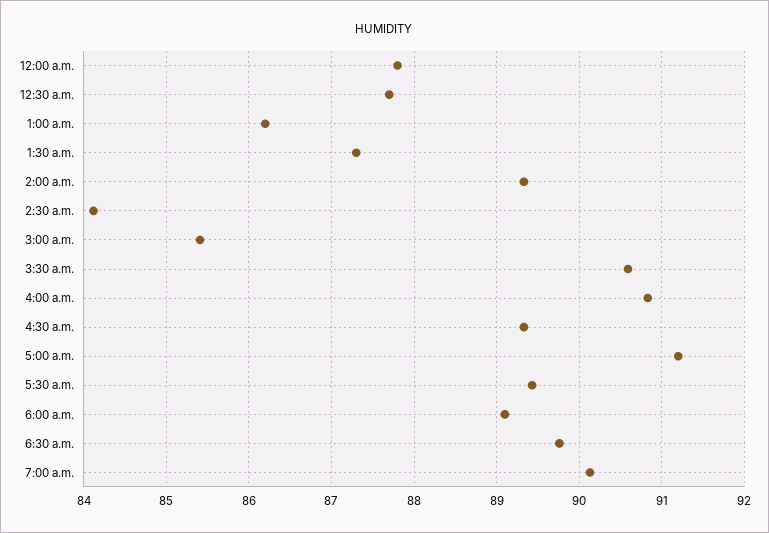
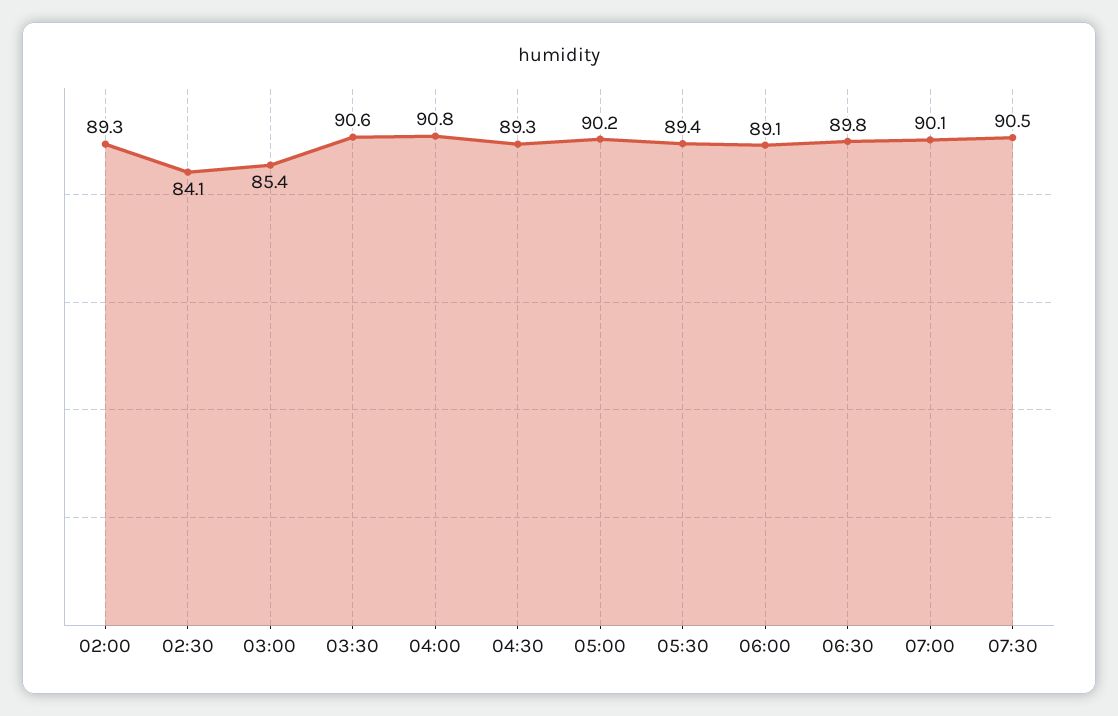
12:00 a.m.: 87.8 -> none
12:30 a.m.: 87.7 -> none
1:00 a.m.: 86.2 -> none
1:30 a.m.: 87.3 -> none
5:00 a.m.: 91.2 -> 90.2
07:30: none -> 90.5

